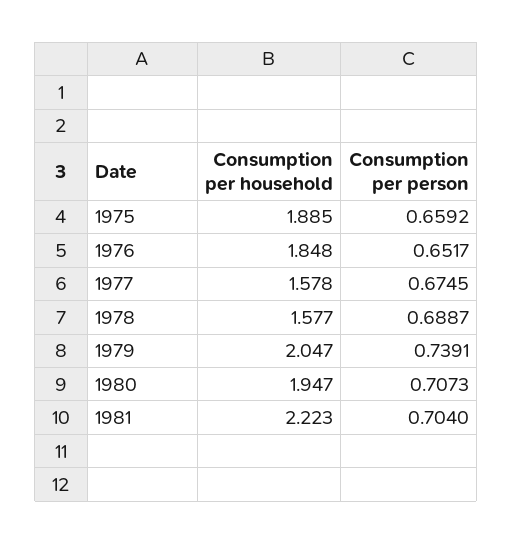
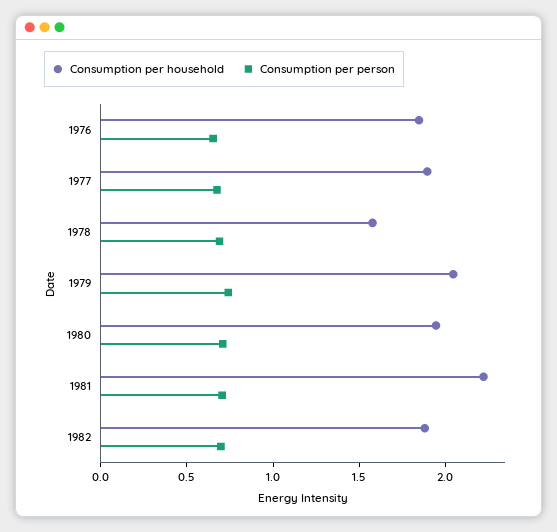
Consumption per household, 1975: 1.885 -> none
Consumption per person, 1975: 0.6592 -> none
Consumption per household, 1977: 1.578 -> 1.9
Consumption per household, 1982: none -> 1.9
Consumption per person, 1982: none -> 0.7

